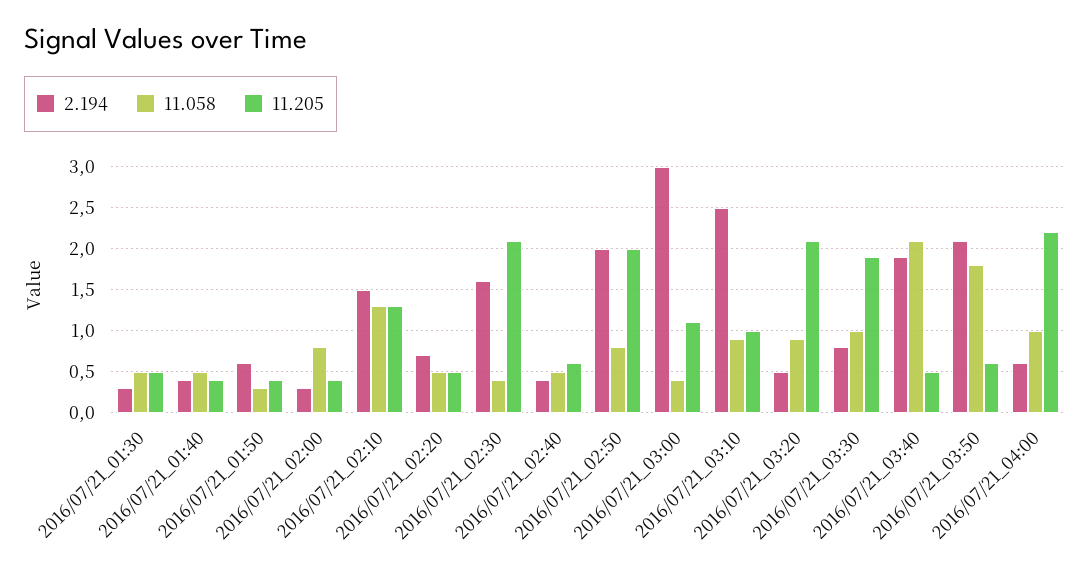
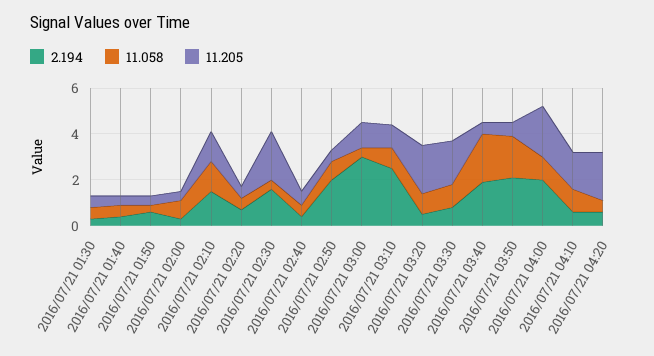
11.205, 2016/07/21_02:50: 2 -> 0.5
2.194, 2016/07/21_04:00: 0.6 -> 2
2.194, 2016/07/21 04:10: none -> 0.5
11.058, 2016/07/21 04:10: none -> 1
11.205, 2016/07/21 04:10: none -> 1.5
2.194, 2016/07/21 04:20: none -> 0.5
11.058, 2016/07/21 04:20: none -> 0.5
11.205, 2016/07/21 04:20: none -> 2

